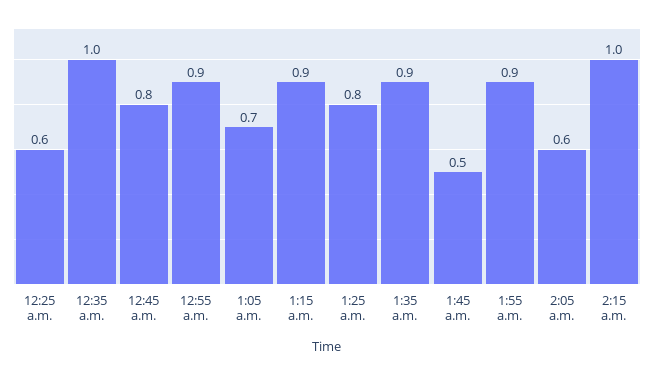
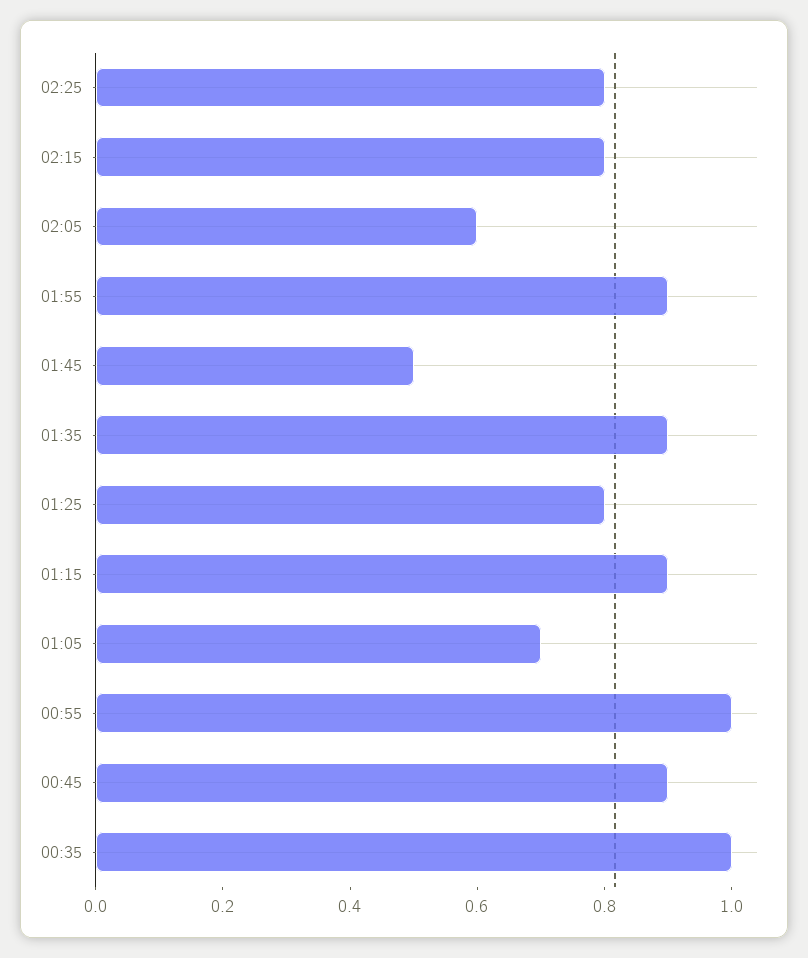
12:25 a.m.: 0.6 -> none
12:45 a.m.: 0.8 -> 0.9
12:55 a.m.: 0.9 -> 1
2:15 a.m.: 1 -> 0.8
02:25: none -> 0.8

